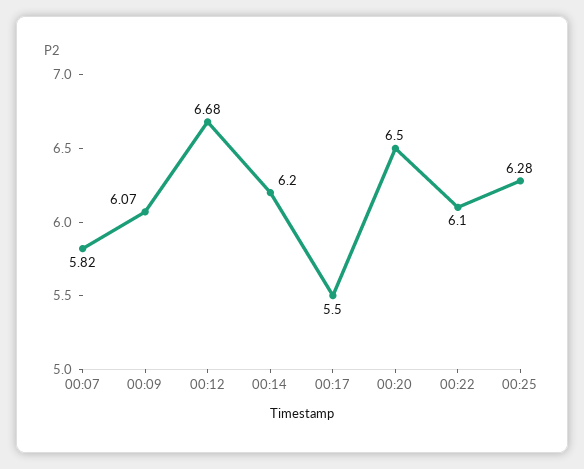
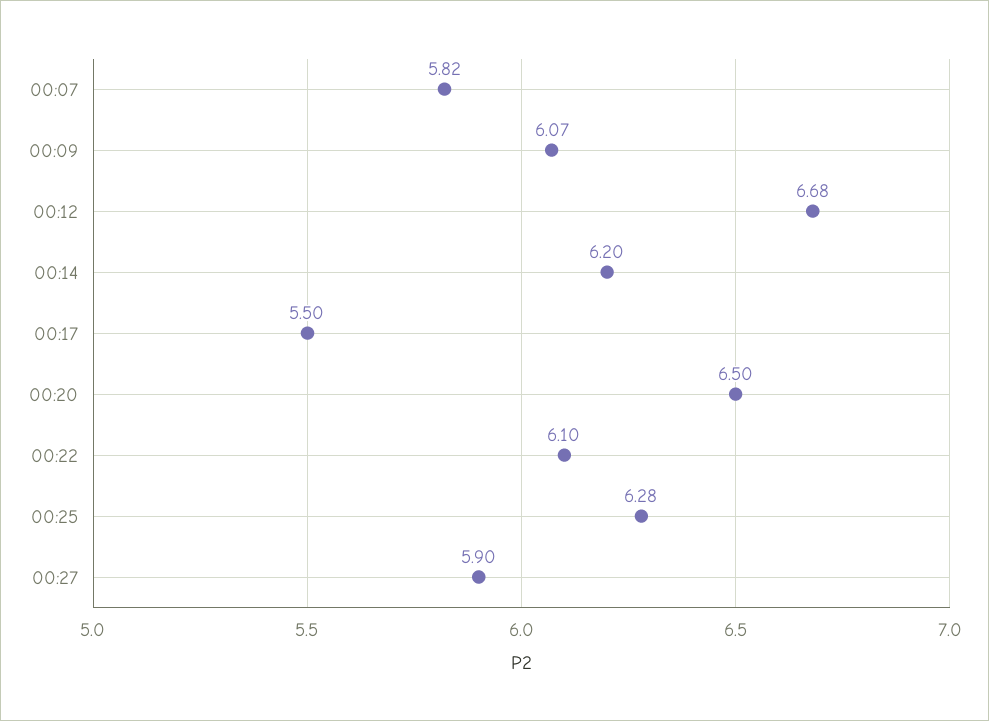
00:27: none -> 5.9

